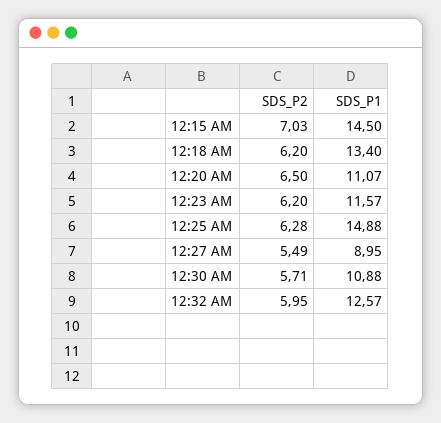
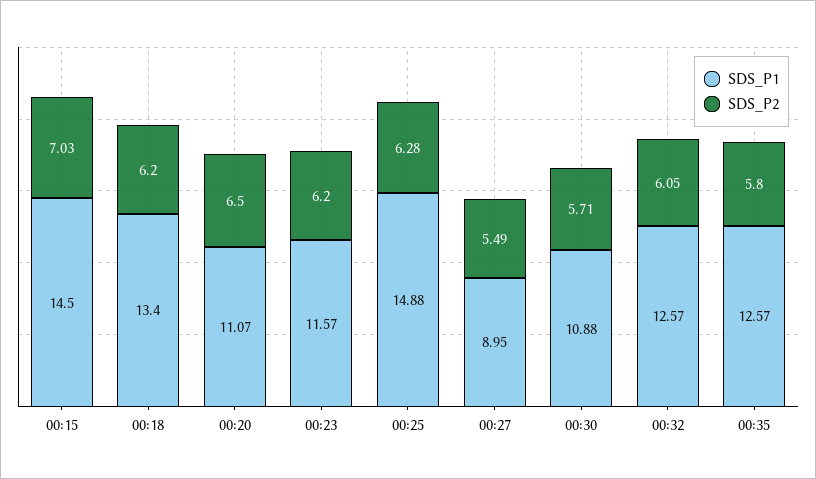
SDS_P2, 12:32 AM: 5.95 -> 6.05
SDS_P1, 00:35: none -> 12.57
SDS_P2, 00:35: none -> 5.8

